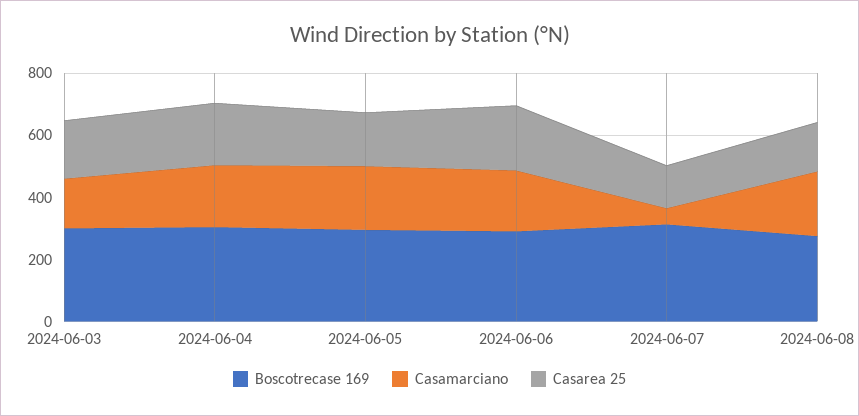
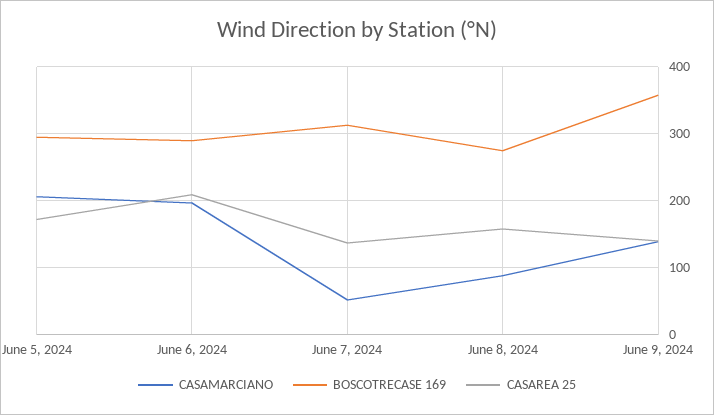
Boscotrecase 169, 2024-06-03: 300 -> none
Casamarciano, 2024-06-03: 150 -> none
Casarea 25, 2024-06-03: 200 -> none
Boscotrecase 169, 2024-06-04: 300 -> none
Casamarciano, 2024-06-04: 200 -> none
Casarea 25, 2024-06-04: 200 -> none
Casamarciano, 2024-06-08: 200 -> 90
Casamarciano, June 9, 2024: none -> 140
Boscotrecase 169, June 9, 2024: none -> 360
Casarea 25, June 9, 2024: none -> 140

